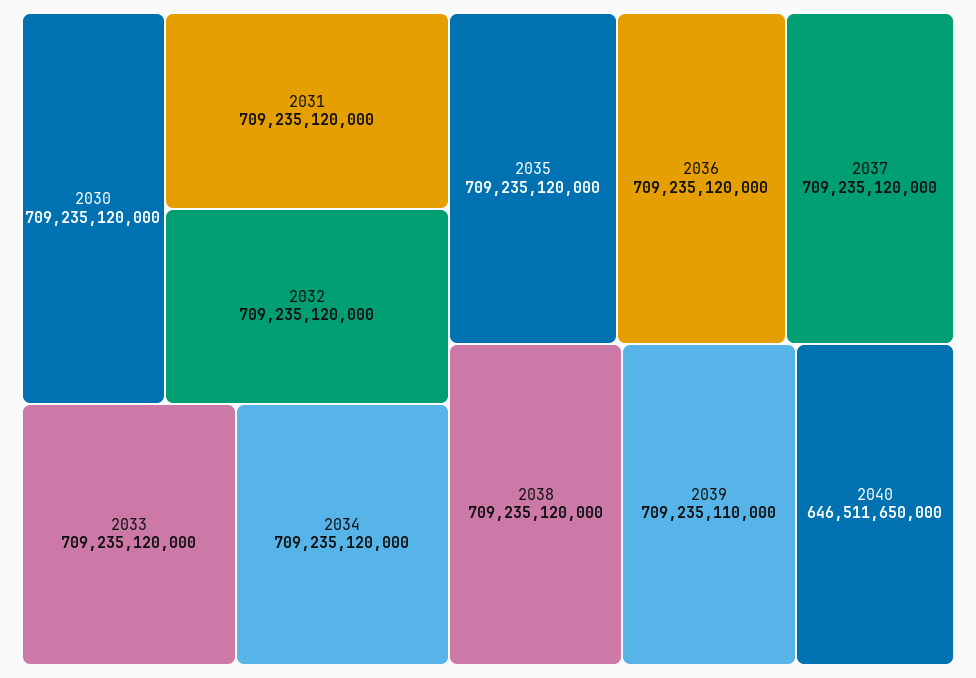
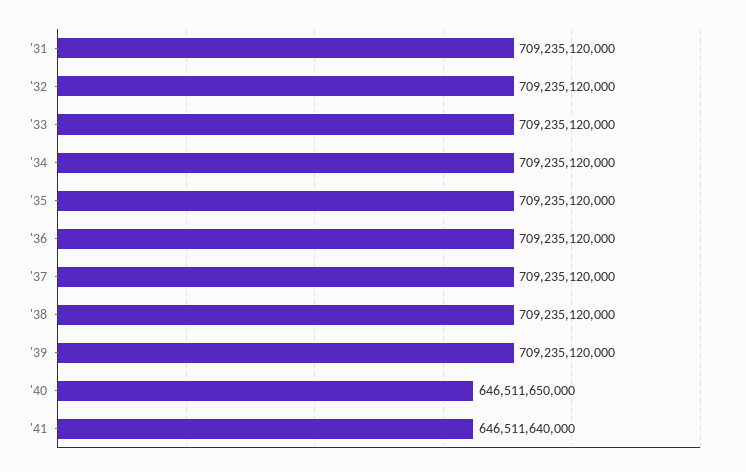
2030: 709235120000 -> none
2039: 709235110000 -> 709235120000
'41: none -> 646511640000

